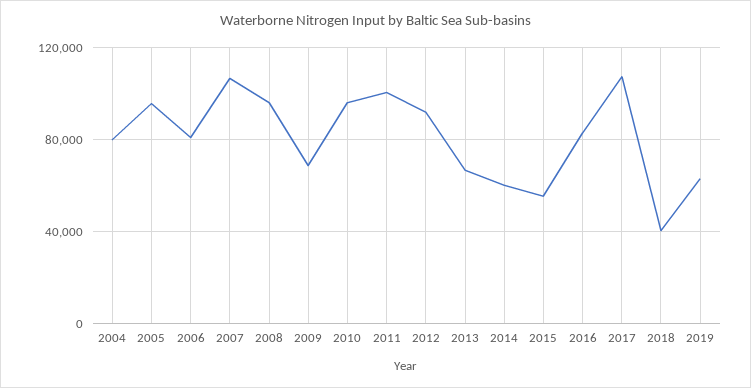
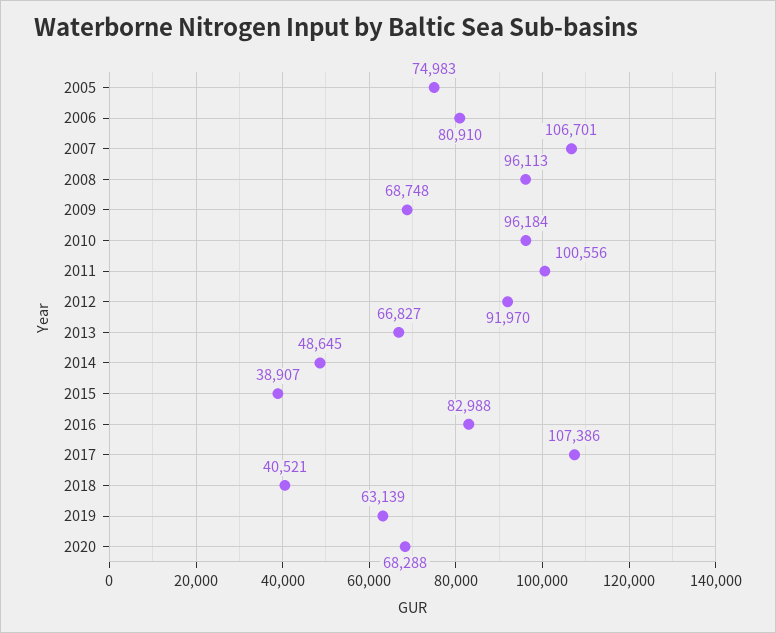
2004: 80000 -> none
2005: 95000 -> 74983
2014: 60000 -> 48645
2015: 55000 -> 38907
2020: none -> 68288

